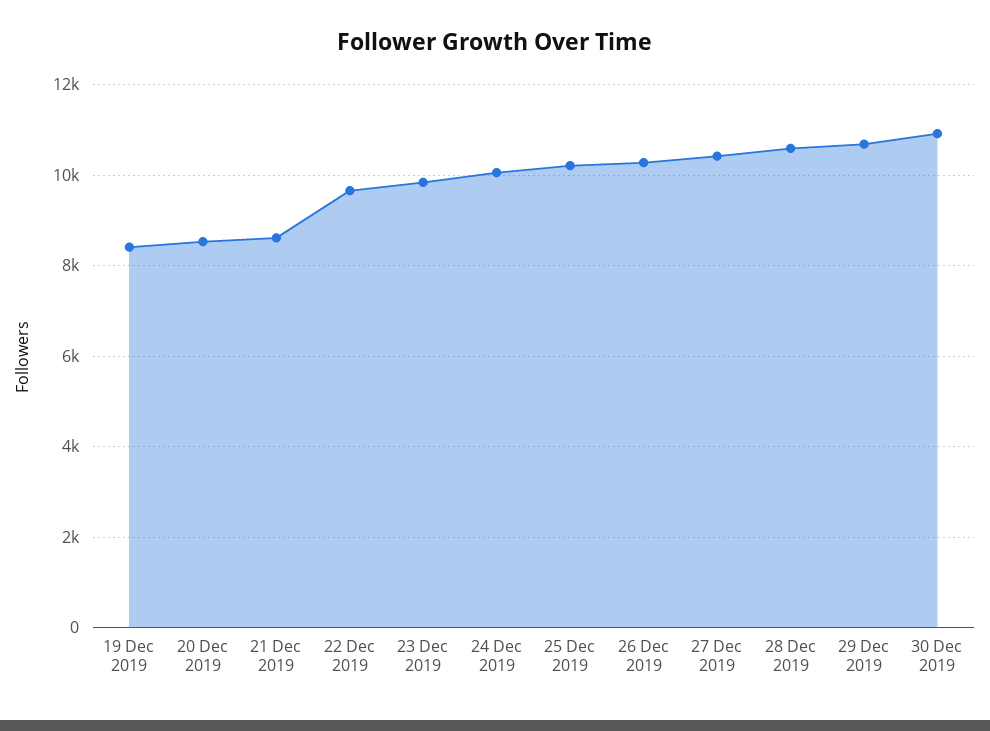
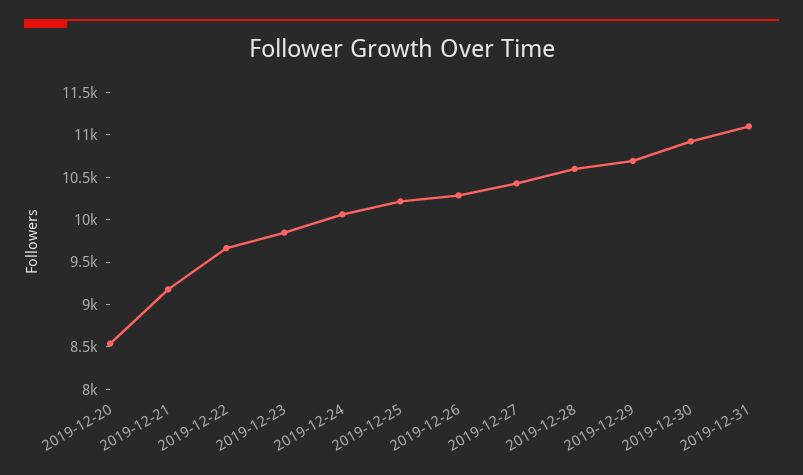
19 Dec 2019: 8400 -> none
21 Dec 2019: 8600 -> 9200
2019-12-31: none -> 11100

